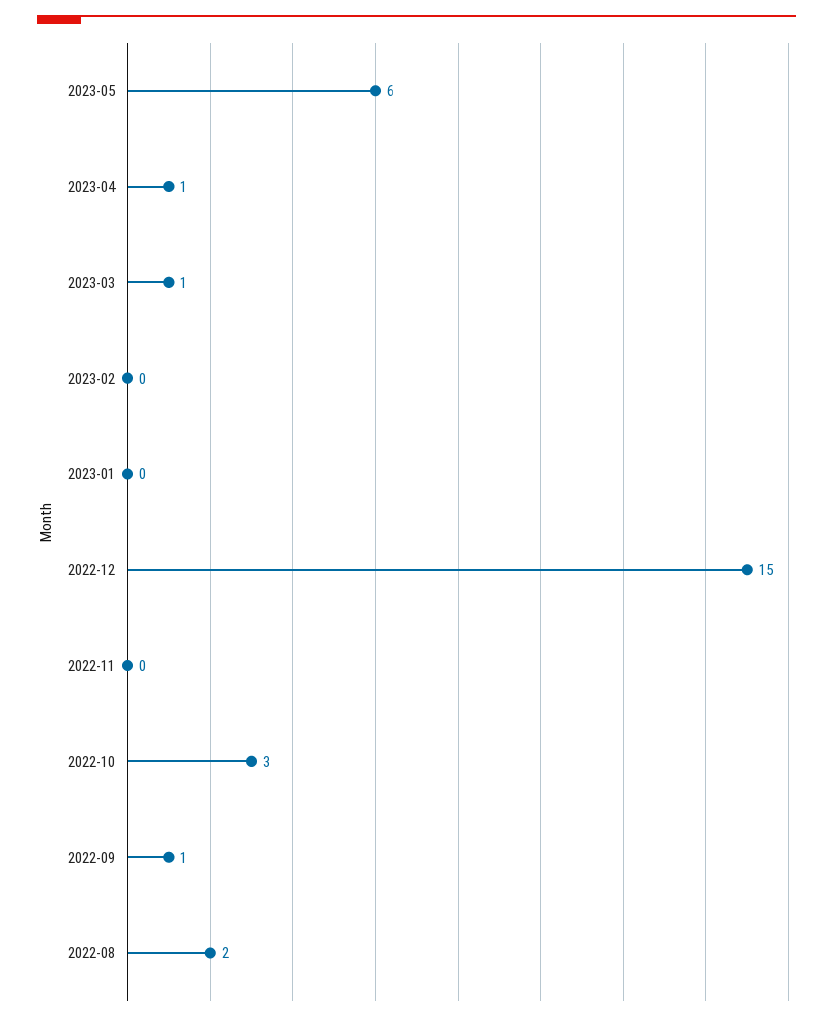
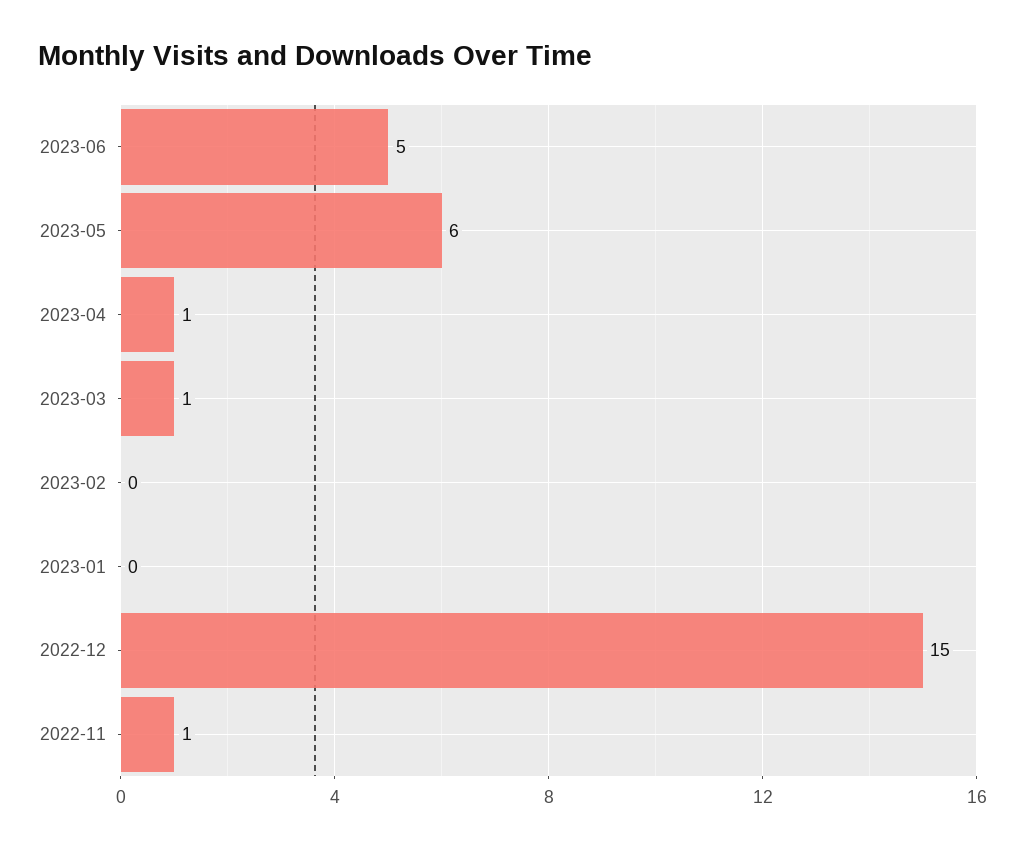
2022-11: 0 -> 1
2022-10: 3 -> none
2022-09: 1 -> none
2022-08: 2 -> none
2023-06: none -> 5

